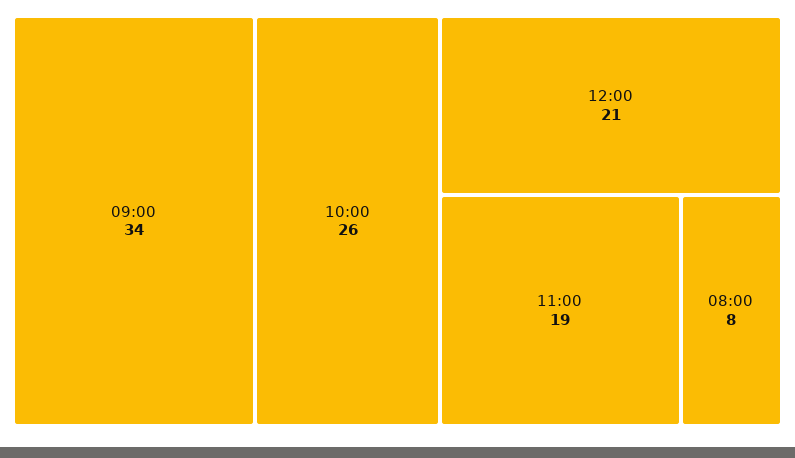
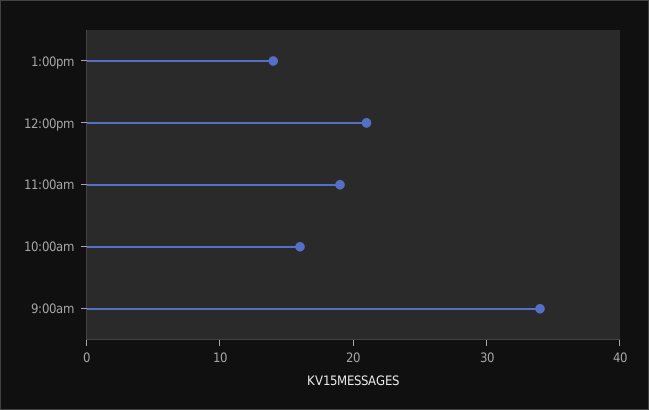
10:00: 26 -> 16
08:00: 8 -> none
1:00pm: none -> 14

